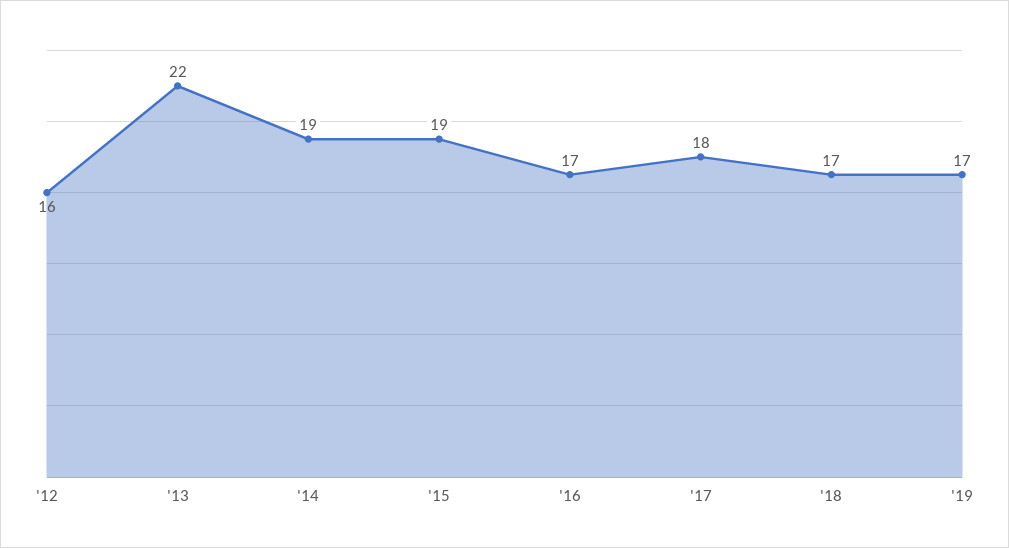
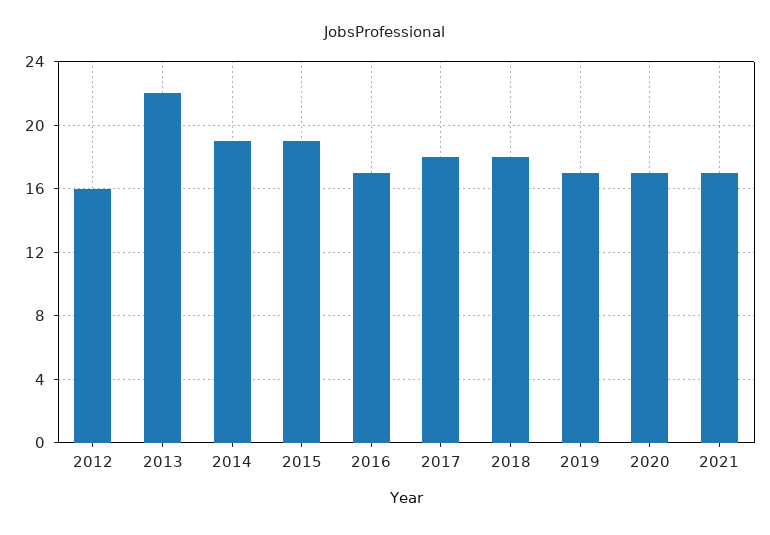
'18: 17 -> 18
2020: none -> 17
2021: none -> 17

